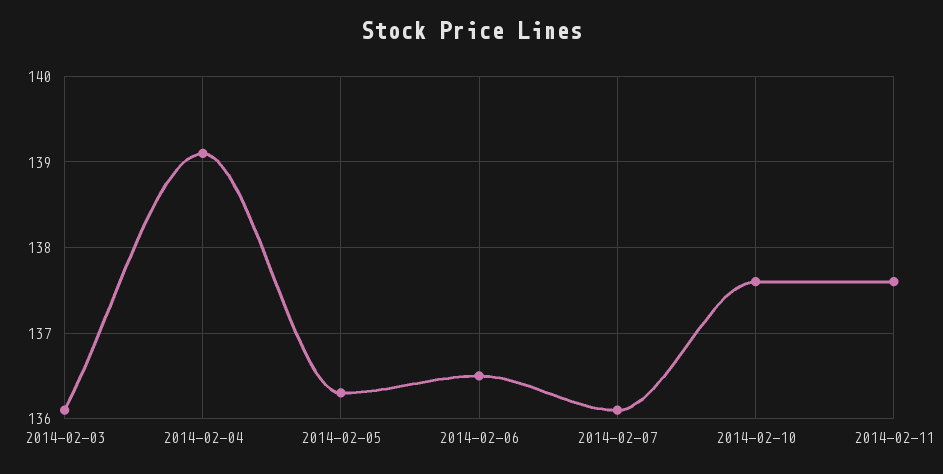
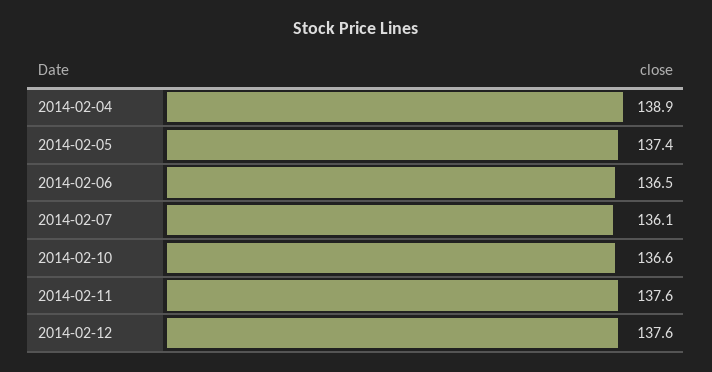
2014-02-03: 136.1 -> none
2014-02-04: 139.1 -> 138.9
2014-02-05: 136.3 -> 137.4
2014-02-10: 137.6 -> 136.6
2014-02-12: none -> 137.6

